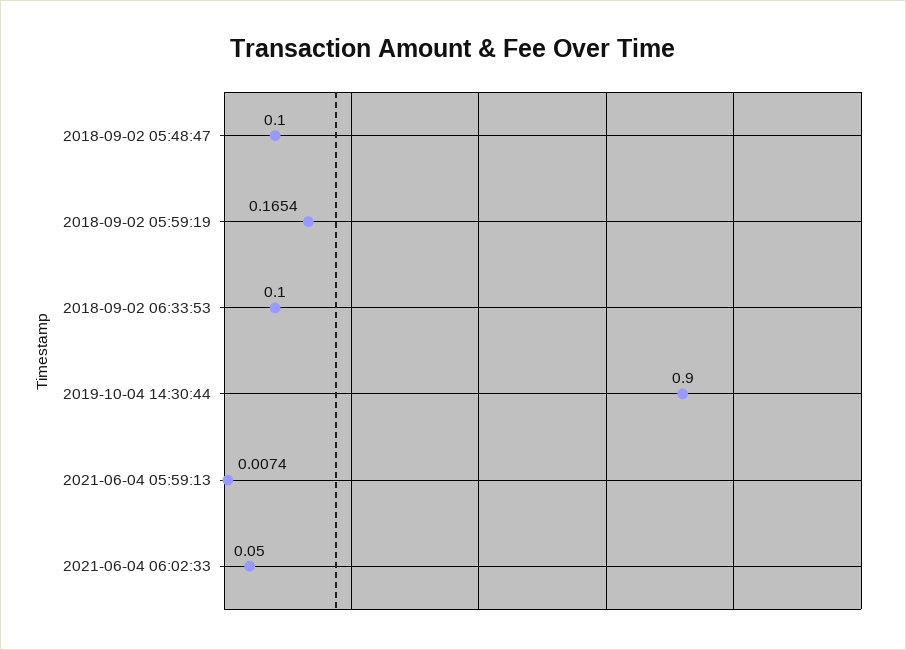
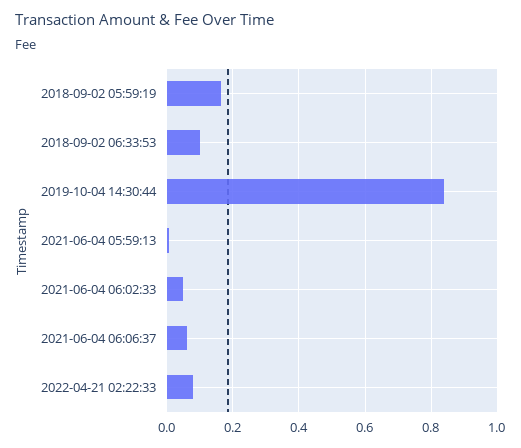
2018-09-02 05:48:47: 0.1 -> none
2019-10-04 14:30:44: 0.9 -> 0.84
2021-06-04 06:06:37: none -> 0.06
2022-04-21 02:22:33: none -> 0.08

